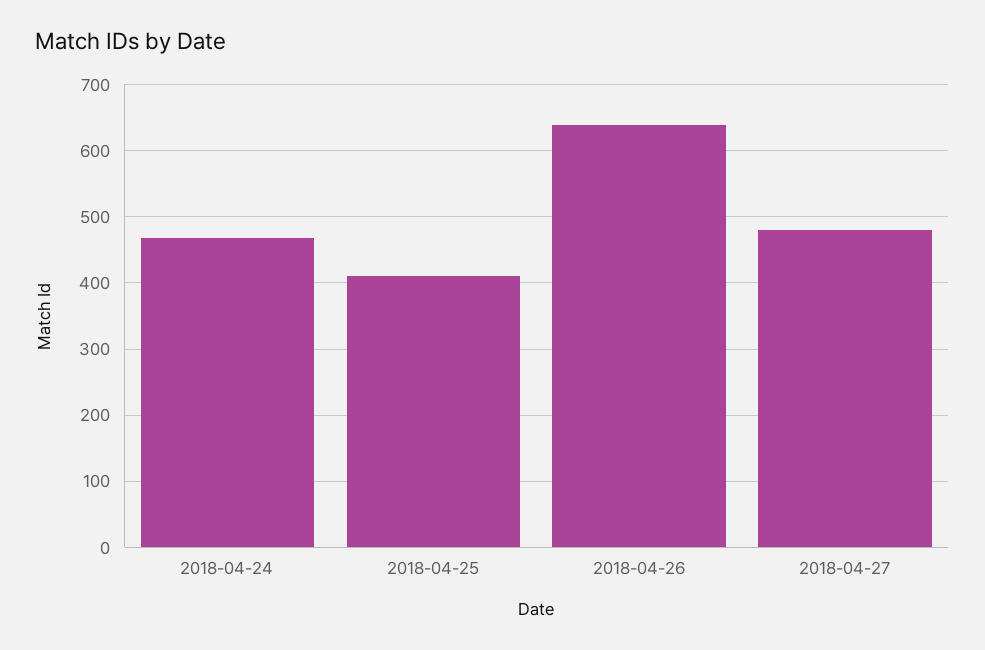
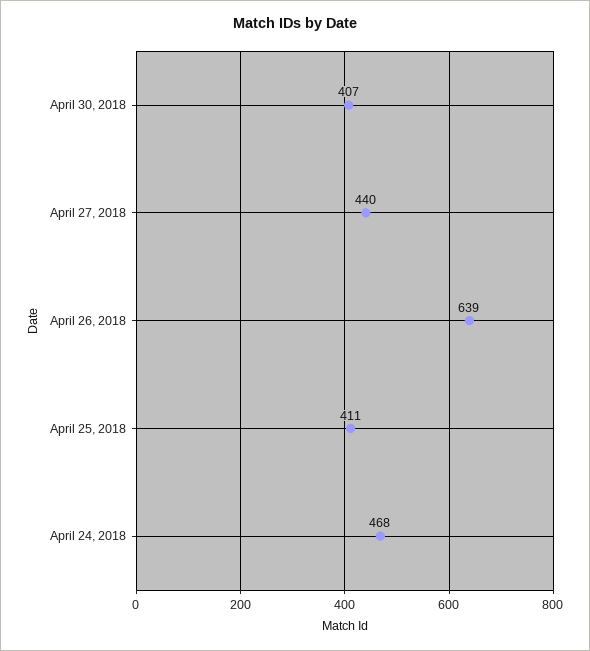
2018-04-27: 480 -> 440
April 30, 2018: none -> 407

